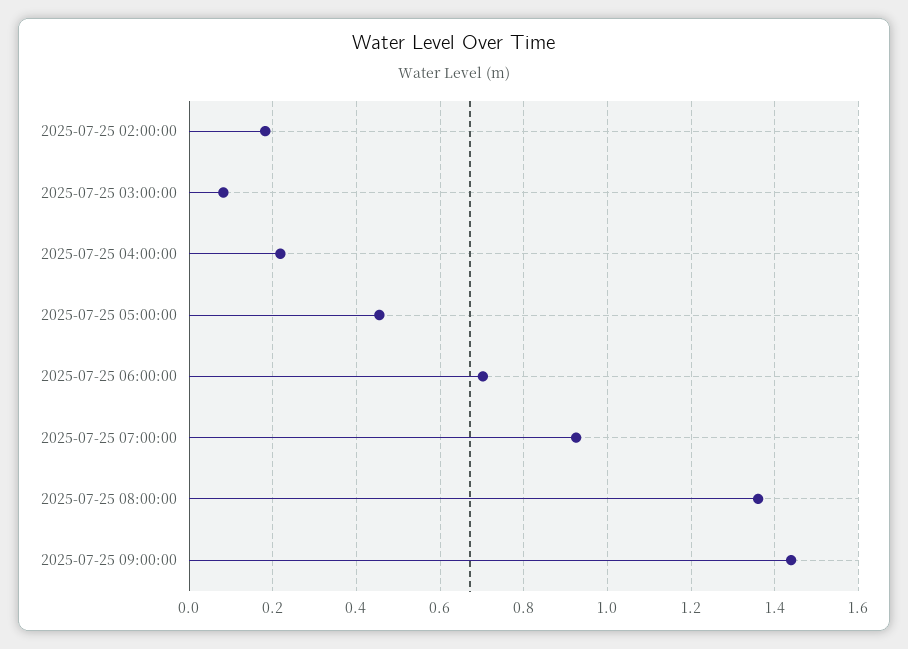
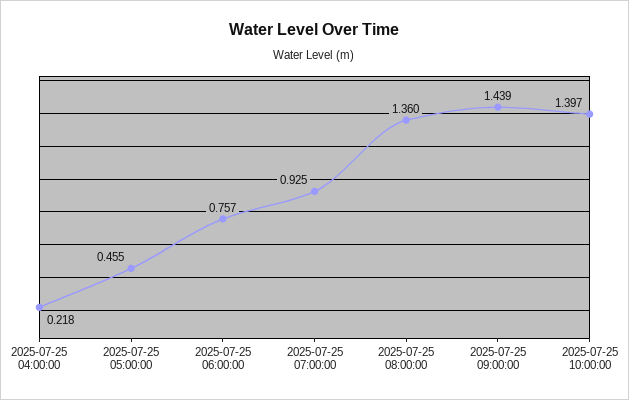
2025-07-25 02:00:00: 0.18 -> none
2025-07-25 03:00:00: 0.08 -> none
2025-07-25 06:00:00: 0.7 -> 0.757
2025-07-25 10:00:00: none -> 1.397

